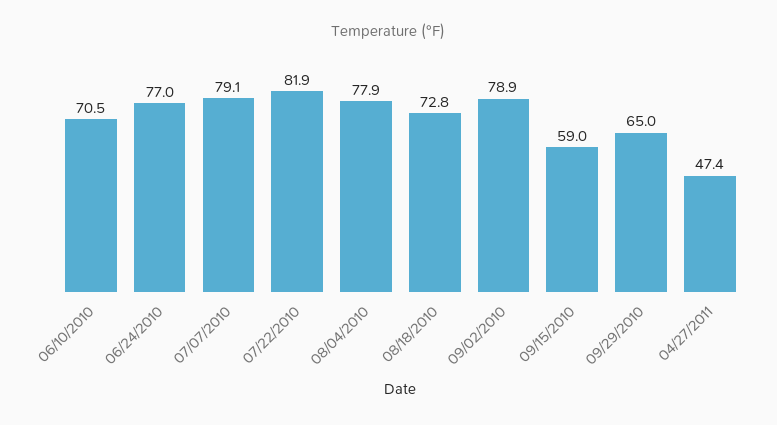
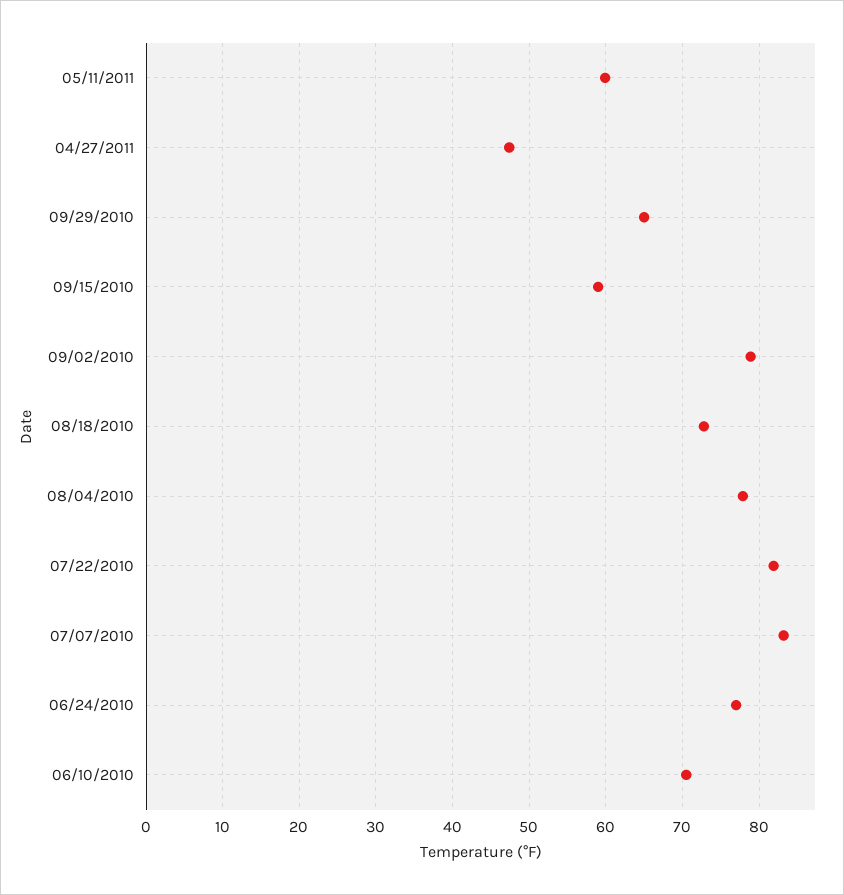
07/07/2010: 79.1 -> 83
05/11/2011: none -> 60

